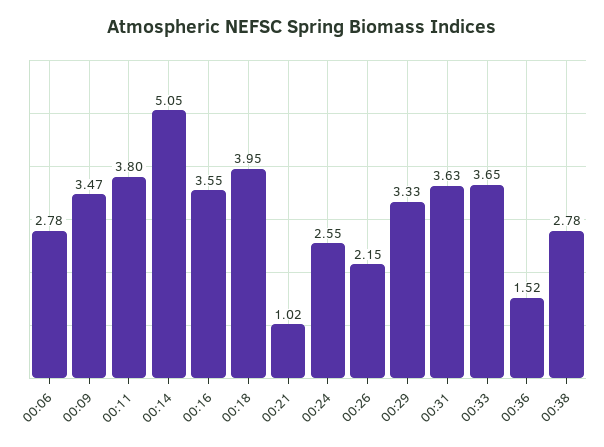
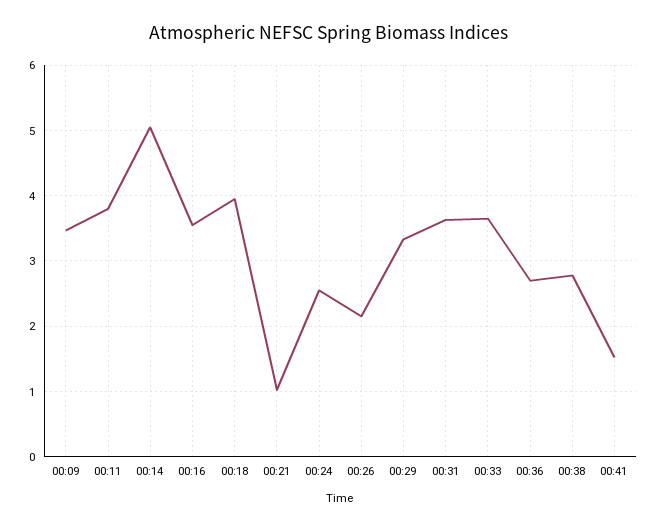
00:06: 2.78 -> none
00:36: 1.52 -> 2.7
00:41: none -> 1.5

